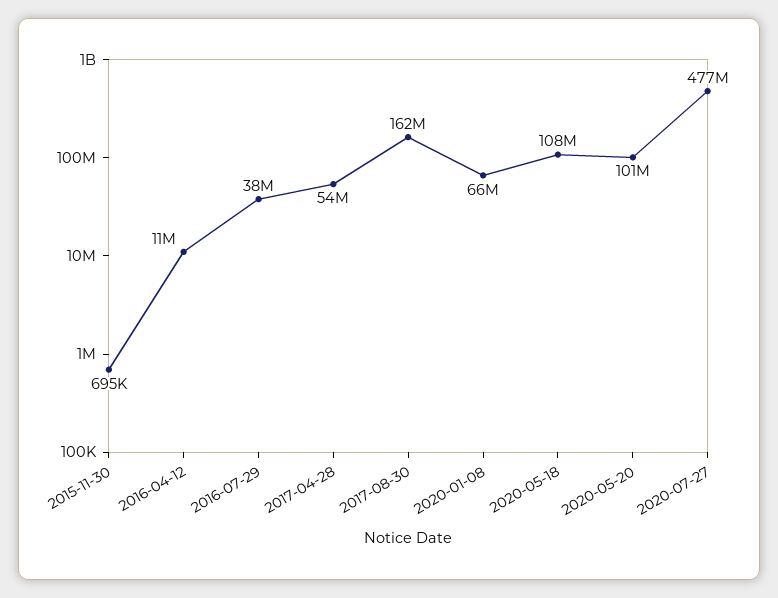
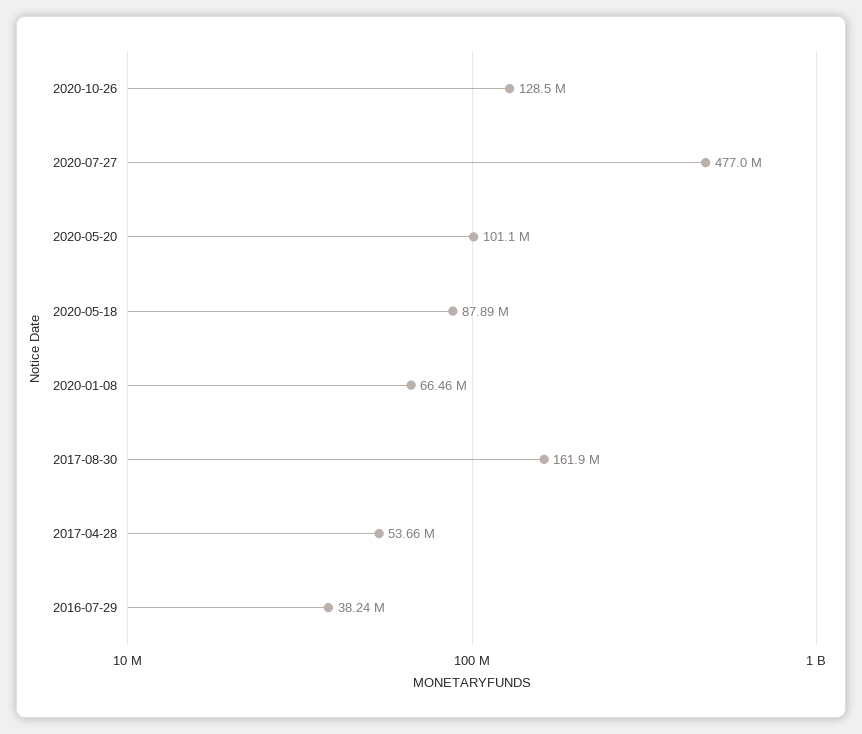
2015-11-30: 695000 -> none
2016-04-12: 11000000 -> none
2020-05-18: 108000000 -> 87890000
2020-10-26: none -> 128500000

